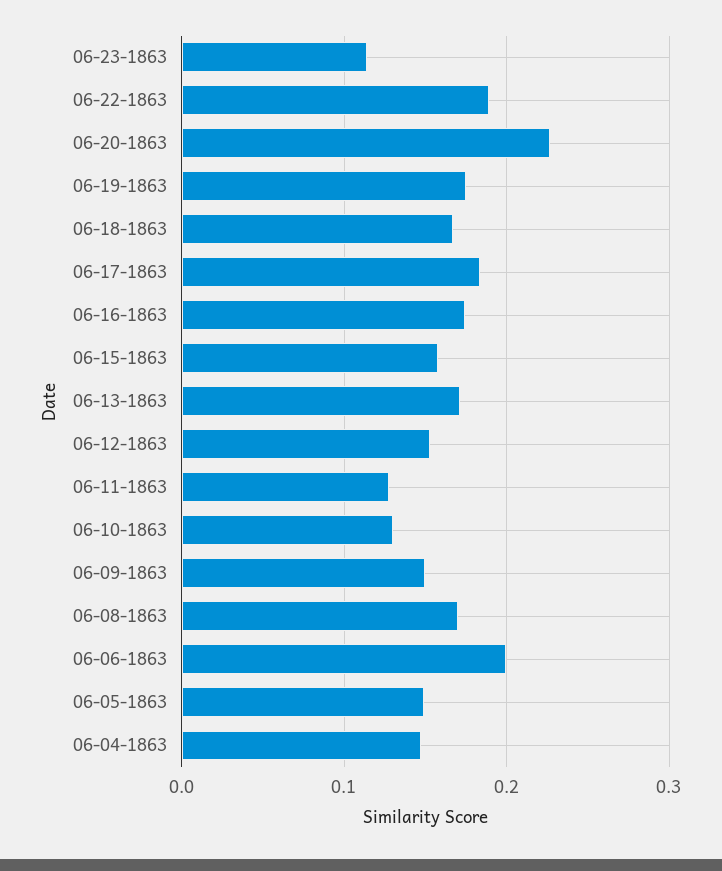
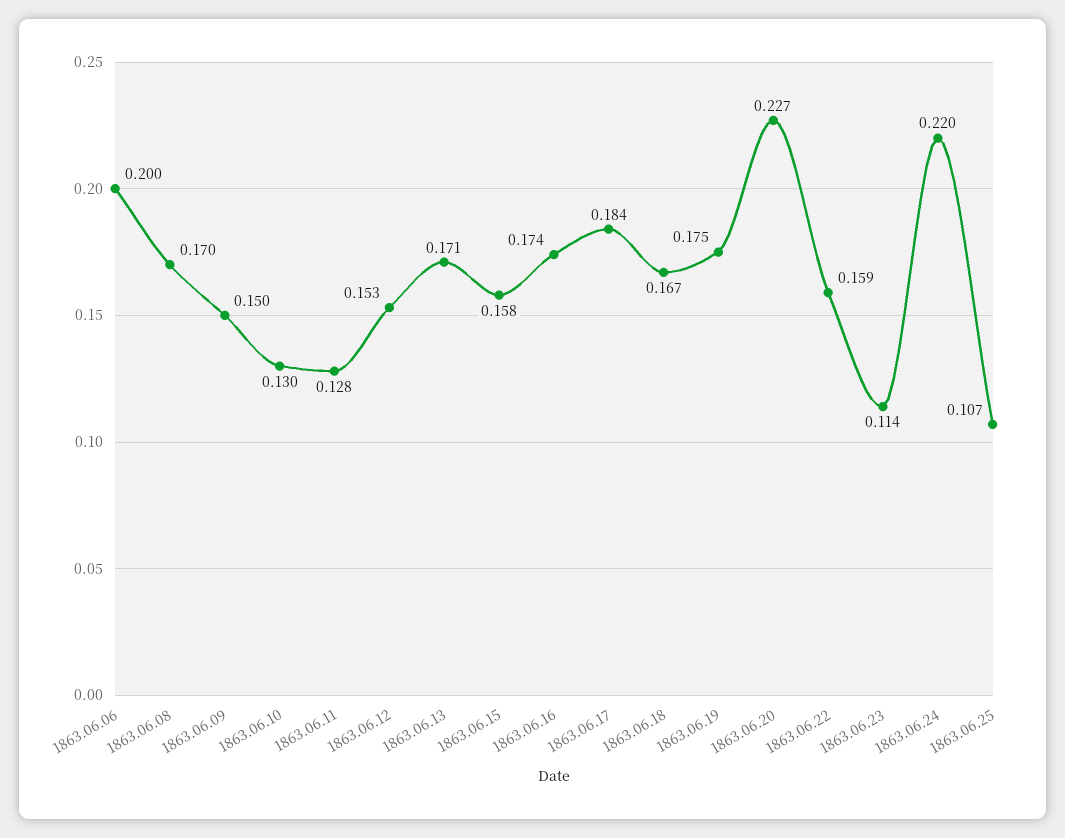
06-22-1863: 0.19 -> 0.159
06-05-1863: 0.15 -> none
06-04-1863: 0.15 -> none
1863.06.24: none -> 0.22
1863.06.25: none -> 0.107

